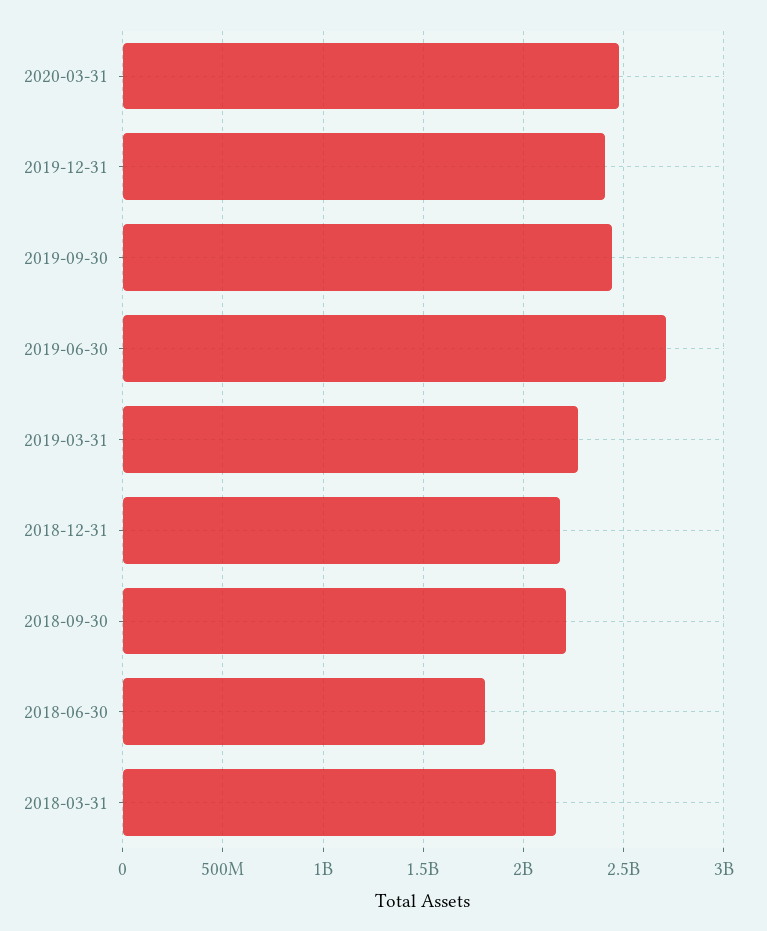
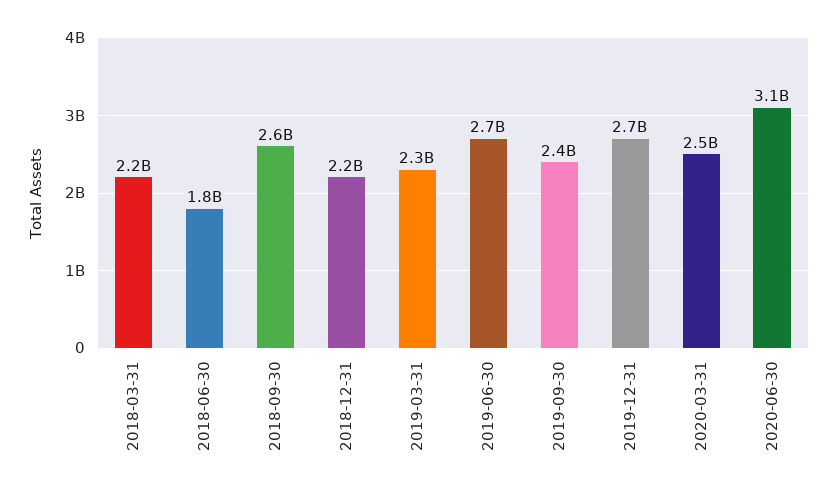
2019-12-31: 2400000000 -> 2700000000
2018-09-30: 2200000000 -> 2600000000
2020-06-30: none -> 3100000000

